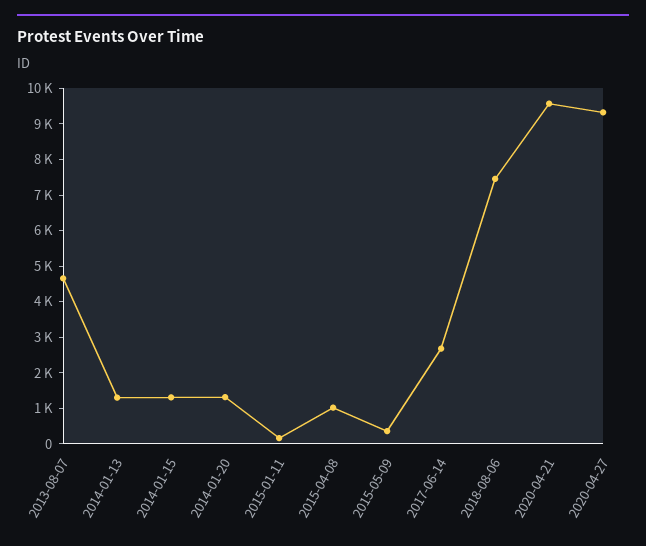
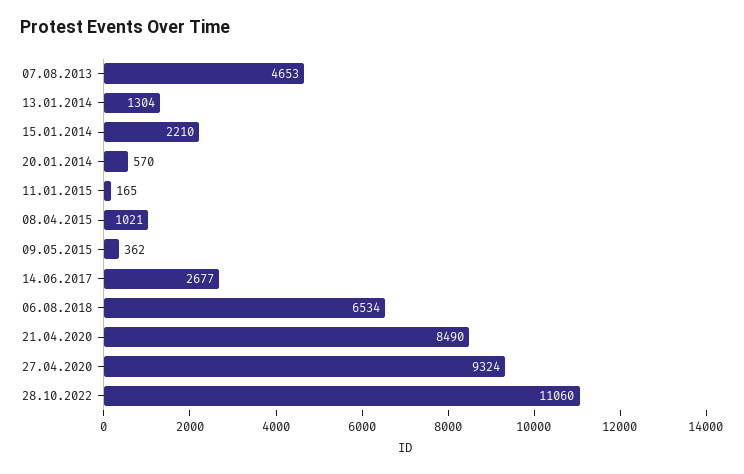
2014-01-15: 1250 -> 2210
2014-01-20: 1250 -> 570
2018-08-06: 7500 -> 6534
2020-04-21: 9500 -> 8490
28.10.2022: none -> 11060

